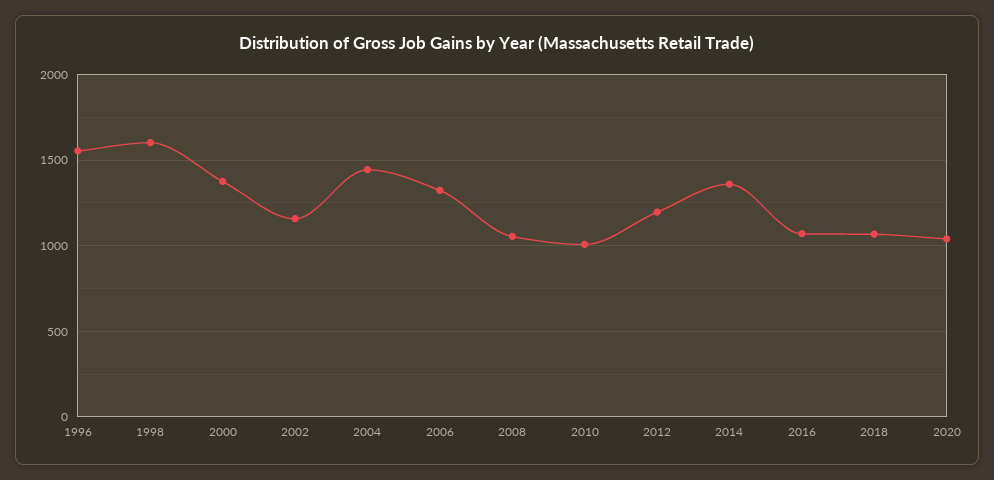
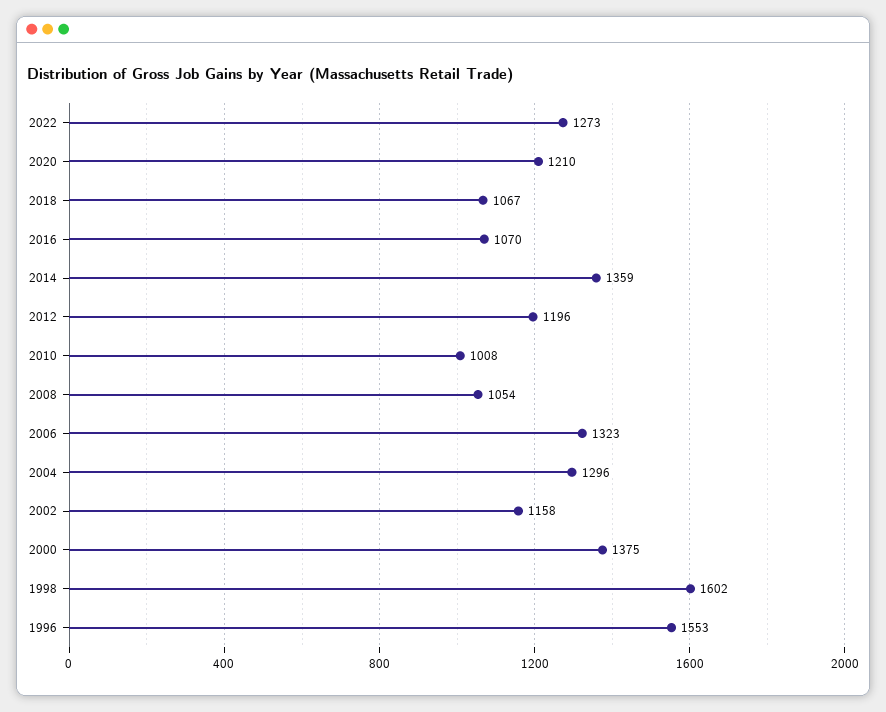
2004: 1450 -> 1296
2020: 1050 -> 1210
2022: none -> 1273

